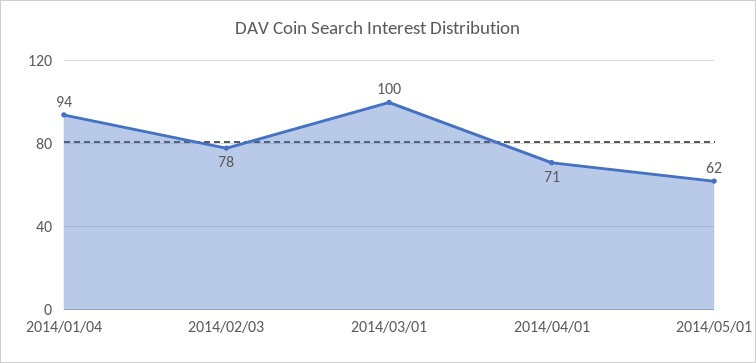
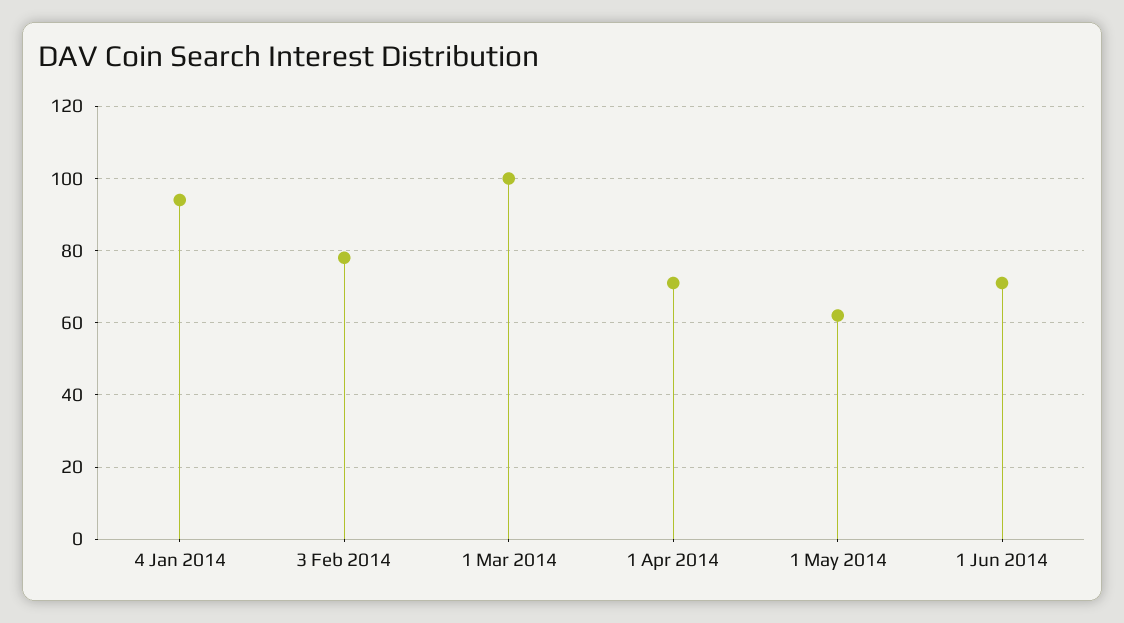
1 Jun 2014: none -> 70

